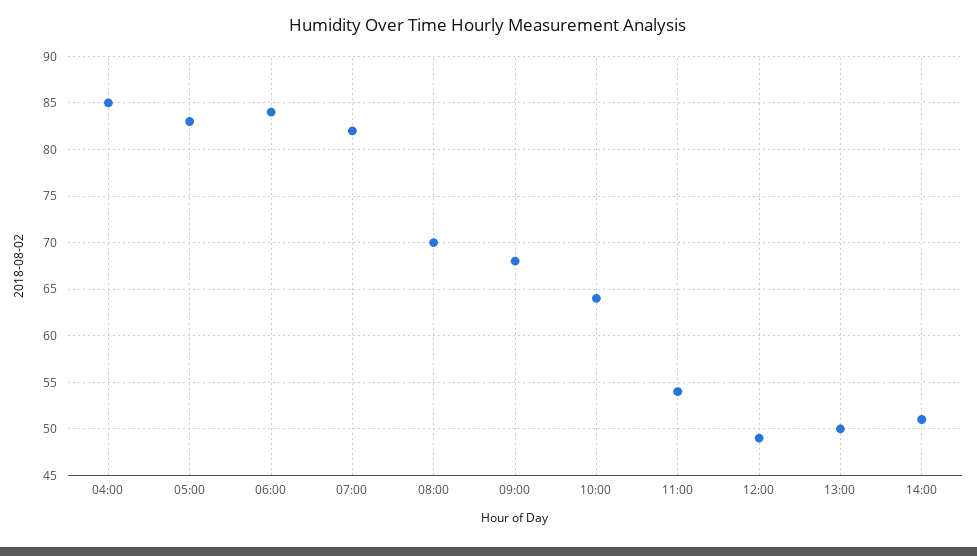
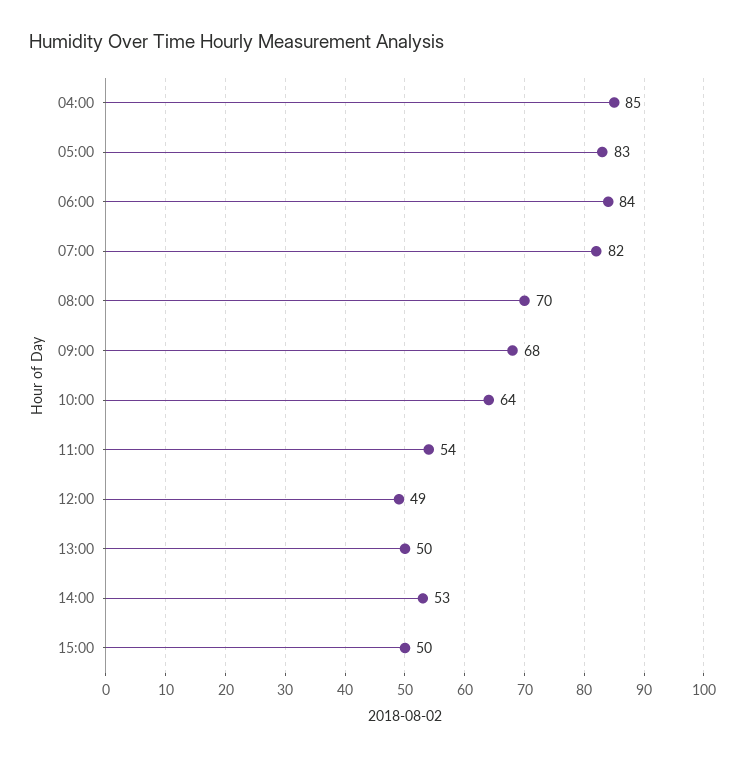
14:00: 51 -> 53
15:00: none -> 50

